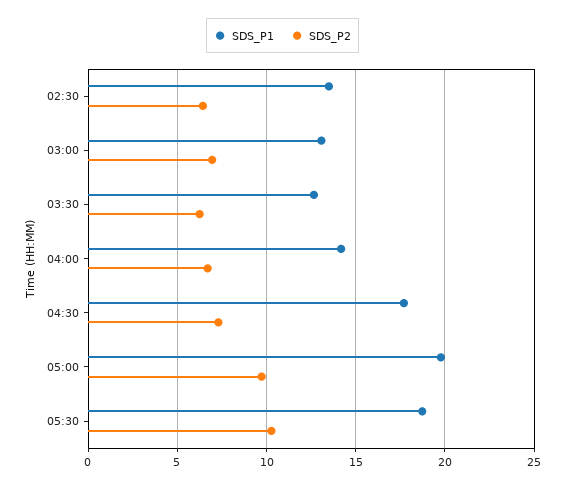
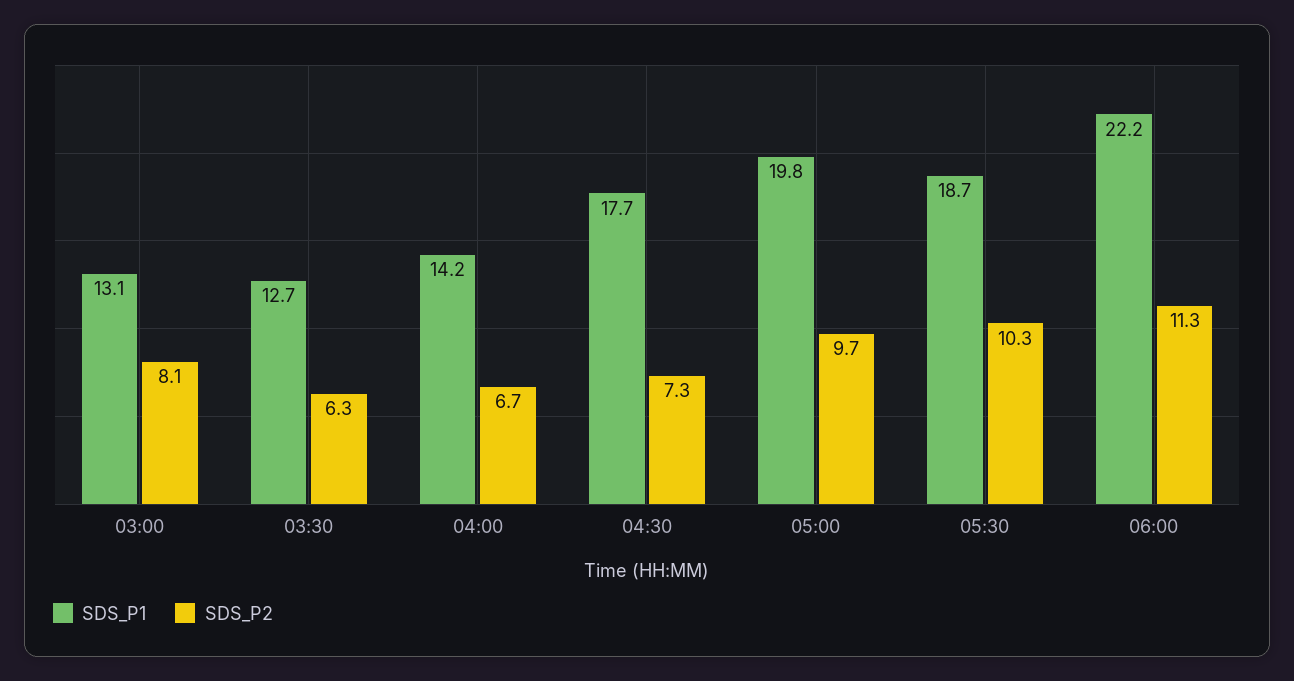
SDS_P1, 02:30: 13.5 -> none
SDS_P2, 02:30: 6.5 -> none
SDS_P2, 03:00: 7 -> 8.1
SDS_P1, 06:00: none -> 22.2
SDS_P2, 06:00: none -> 11.3

